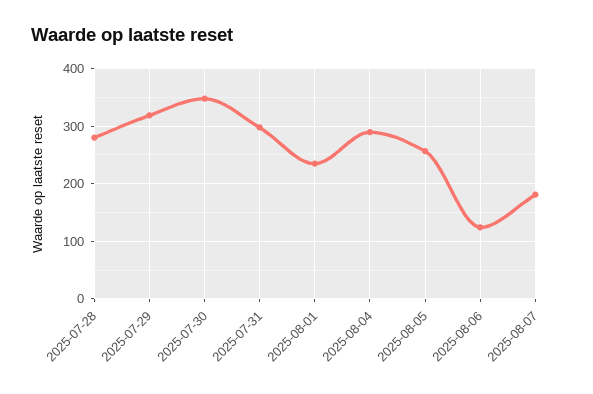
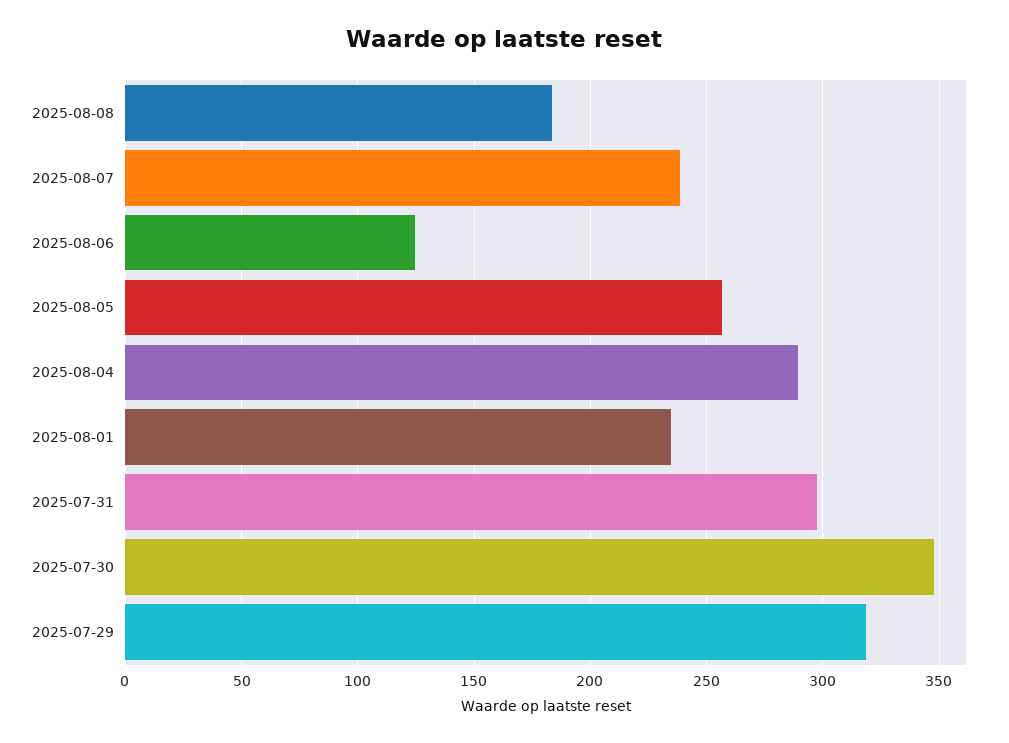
2025-07-28: 280 -> none
2025-08-07: 180 -> 240
2025-08-08: none -> 185

